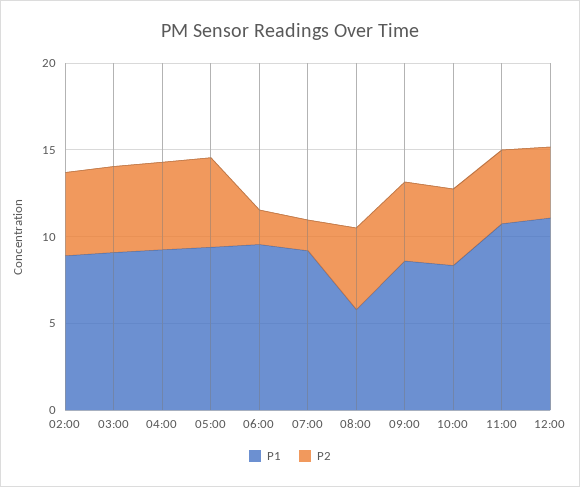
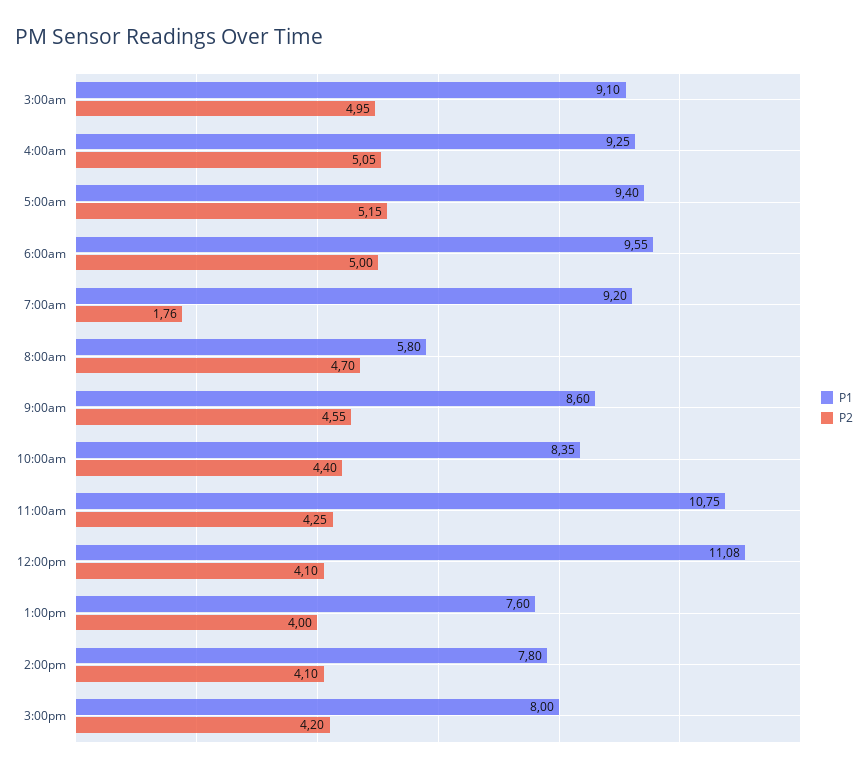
P1, 02:00: 9 -> none
P2, 02:00: 5 -> none
P2, 06:00: 2 -> 5
P1, 1:00pm: none -> 7.6
P2, 1:00pm: none -> 4
P1, 2:00pm: none -> 7.8
P2, 2:00pm: none -> 4.1
P1, 3:00pm: none -> 8
P2, 3:00pm: none -> 4.2

